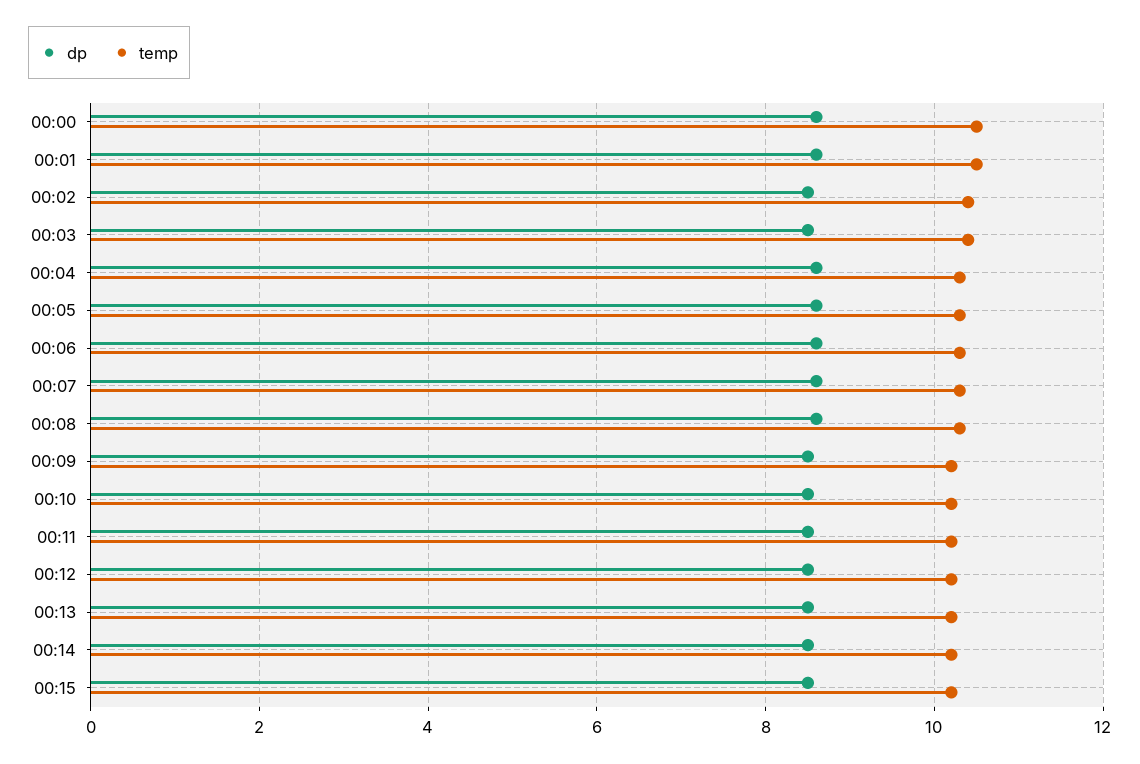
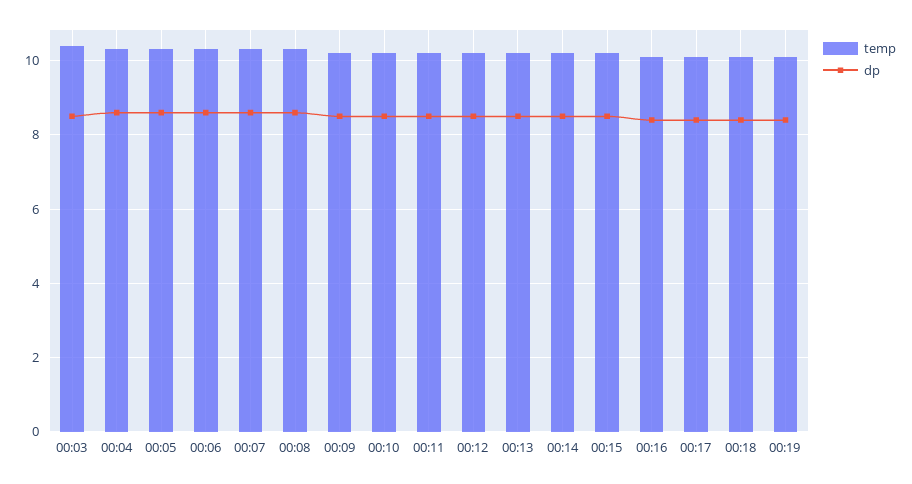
dp, 00:00: 8.5 -> none
temp, 00:00: 10.5 -> none
dp, 00:01: 8.5 -> none
temp, 00:01: 10.5 -> none
dp, 00:02: 8.5 -> none
temp, 00:02: 10.5 -> none
temp, 00:16: none -> 10
dp, 00:16: none -> 8.5
temp, 00:17: none -> 10
dp, 00:17: none -> 8.5
temp, 00:18: none -> 10
dp, 00:18: none -> 8.5
temp, 00:19: none -> 10
dp, 00:19: none -> 8.5

